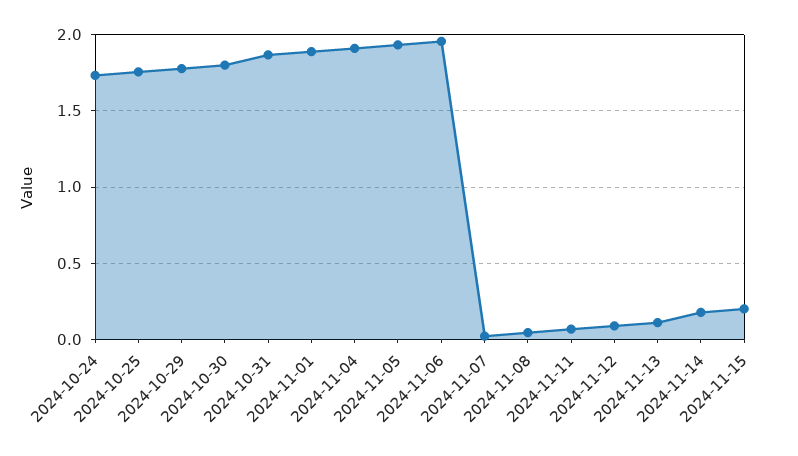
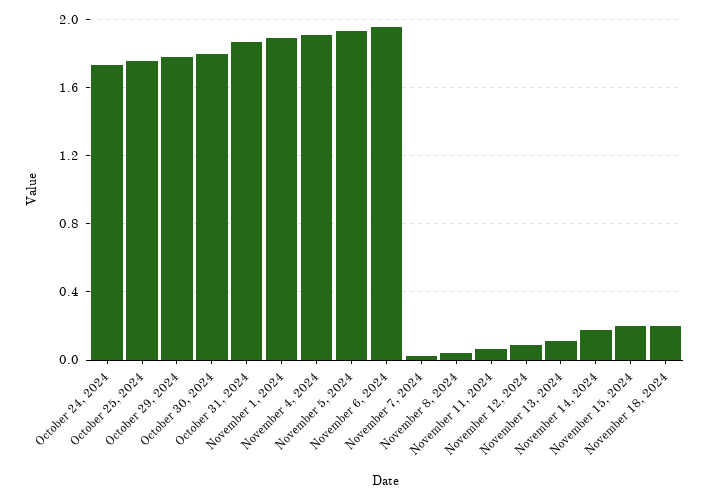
November 18, 2024: none -> 0.2

